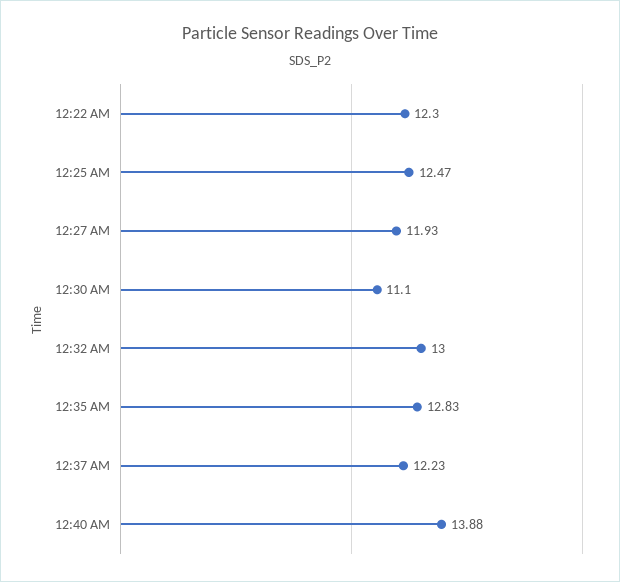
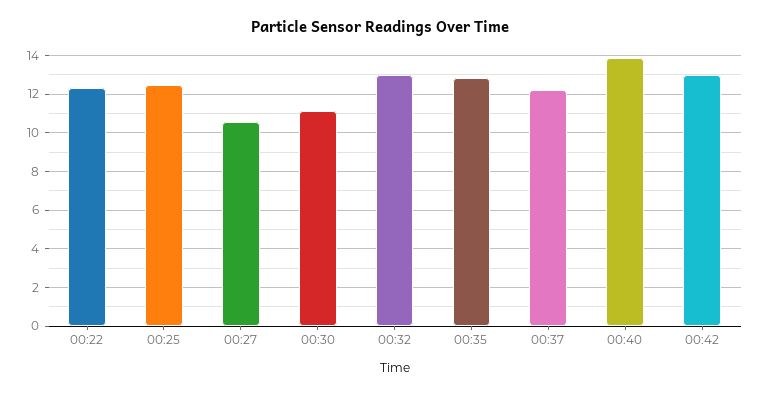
12:27 AM: 11.93 -> 10.5
00:42: none -> 13

